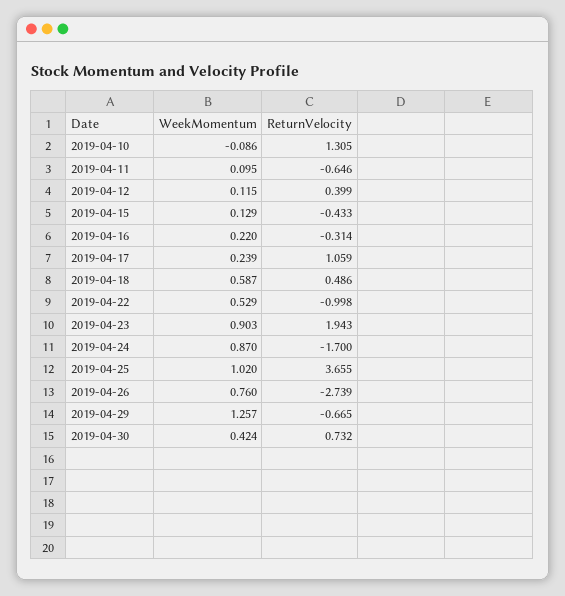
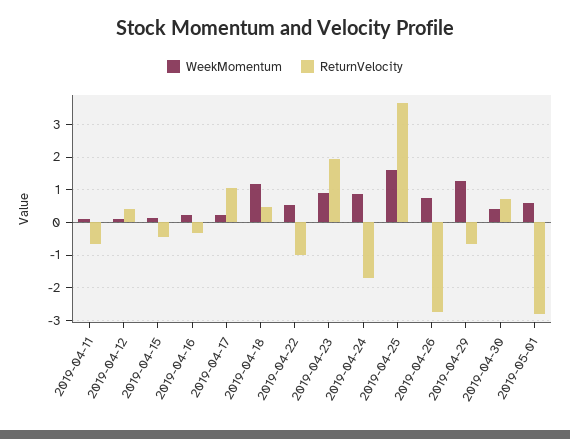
WeekMomentum, 2019-04-10: -0.086 -> none
ReturnVelocity, 2019-04-10: 1.305 -> none
WeekMomentum, 2019-04-18: 0.587 -> 1.2
WeekMomentum, 2019-04-25: 1.02 -> 1.6
WeekMomentum, 2019-05-01: none -> 0.6
ReturnVelocity, 2019-05-01: none -> -2.8

